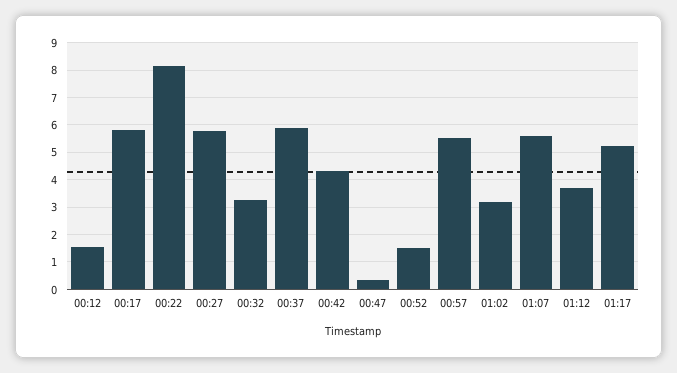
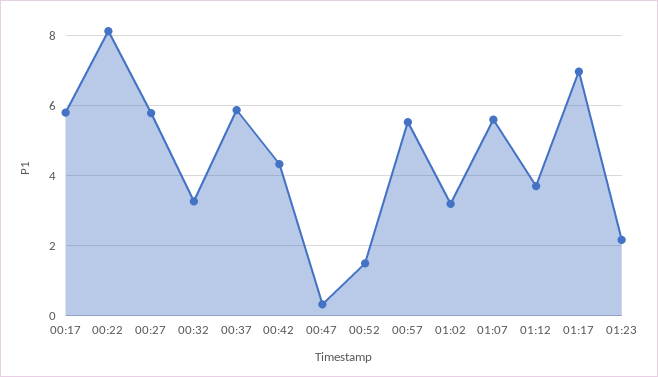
00:12: 1.5 -> none
01:17: 5.25 -> 7
01:23: none -> 2.2

